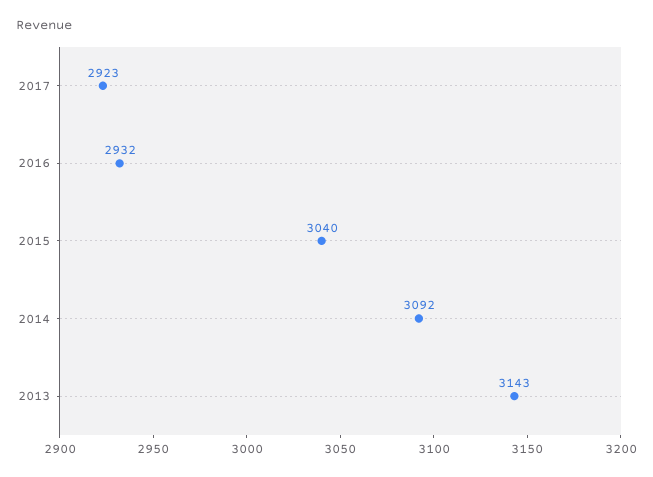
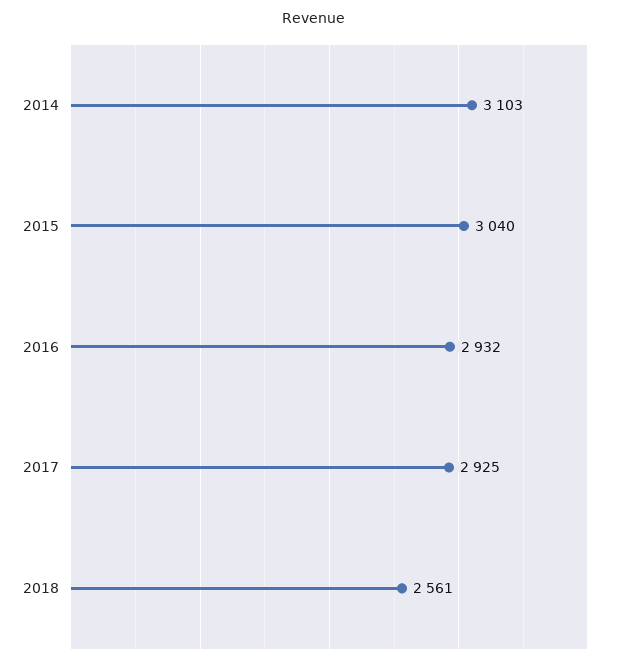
2017: 2923 -> 2925
2014: 3092 -> 3103
2013: 3143 -> none
2018: none -> 2561

